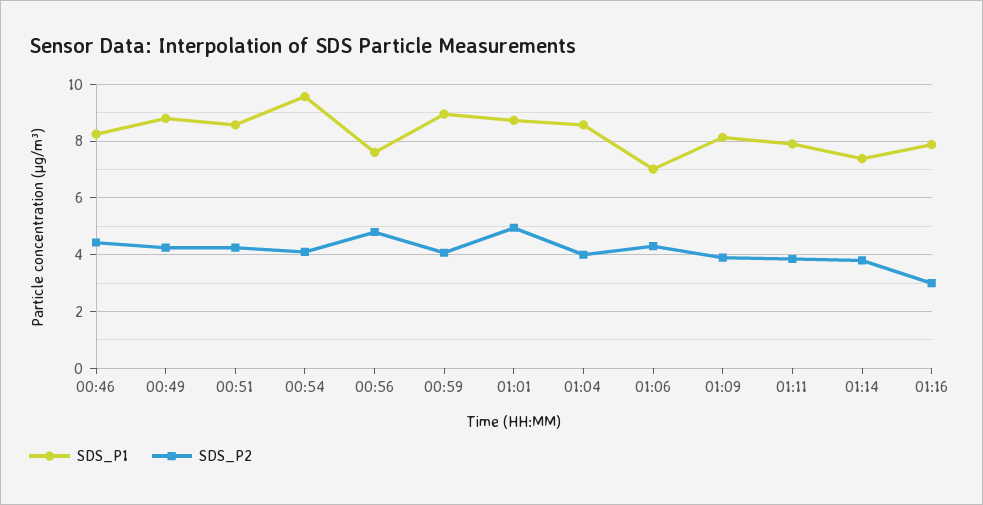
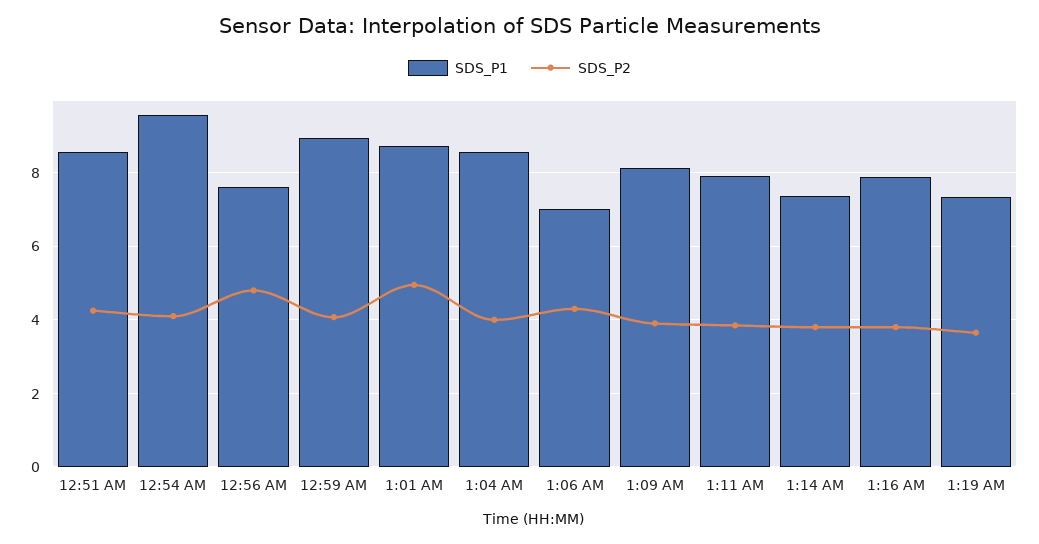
SDS_P1, 00:46: 8.25 -> none
SDS_P2, 00:46: 4.5 -> none
SDS_P1, 00:49: 8.75 -> none
SDS_P2, 00:49: 4.25 -> none
SDS_P2, 01:16: 3 -> 3.8
SDS_P1, 1:19 AM: none -> 7.4
SDS_P2, 1:19 AM: none -> 3.6

